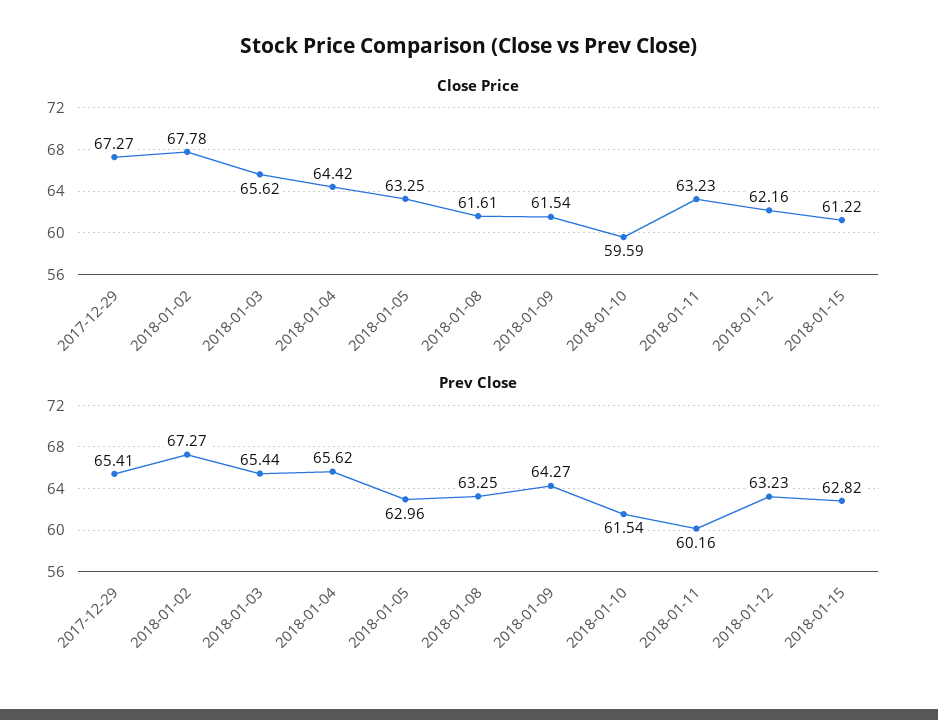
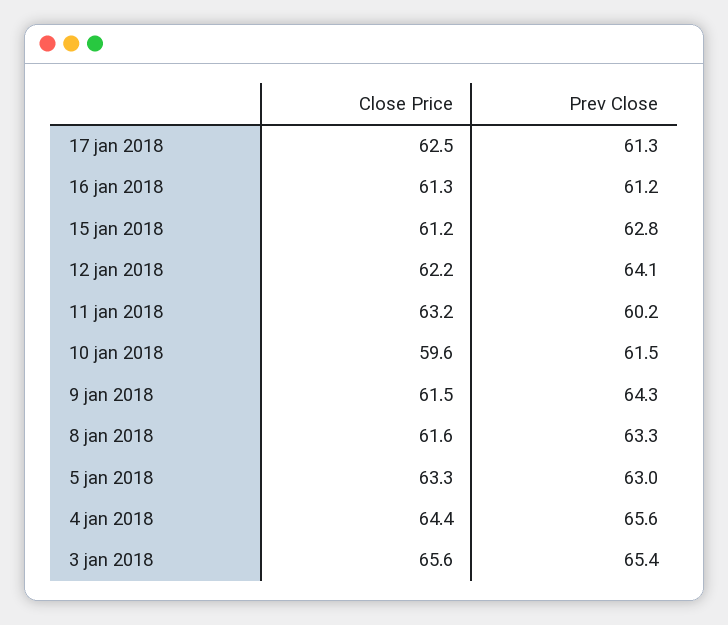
Close Price, 2017-12-29: 67.27 -> none
Close Price, 2018-01-02: 67.78 -> none
Prev Close, 2017-12-29: 65.41 -> none
Prev Close, 2018-01-02: 67.27 -> none
Prev Close, 2018-01-12: 63.23 -> 64.1
Close Price, 17 jan 2018: none -> 62.5
Prev Close, 17 jan 2018: none -> 61.3
Close Price, 16 jan 2018: none -> 61.3
Prev Close, 16 jan 2018: none -> 61.2

